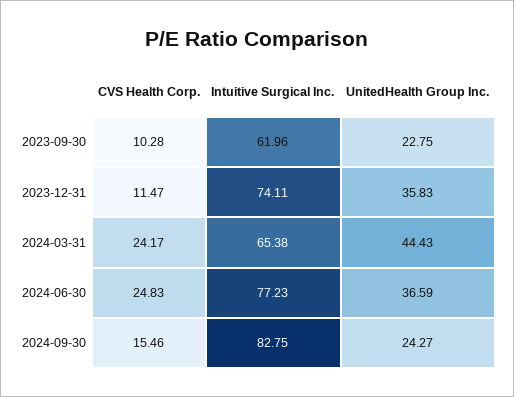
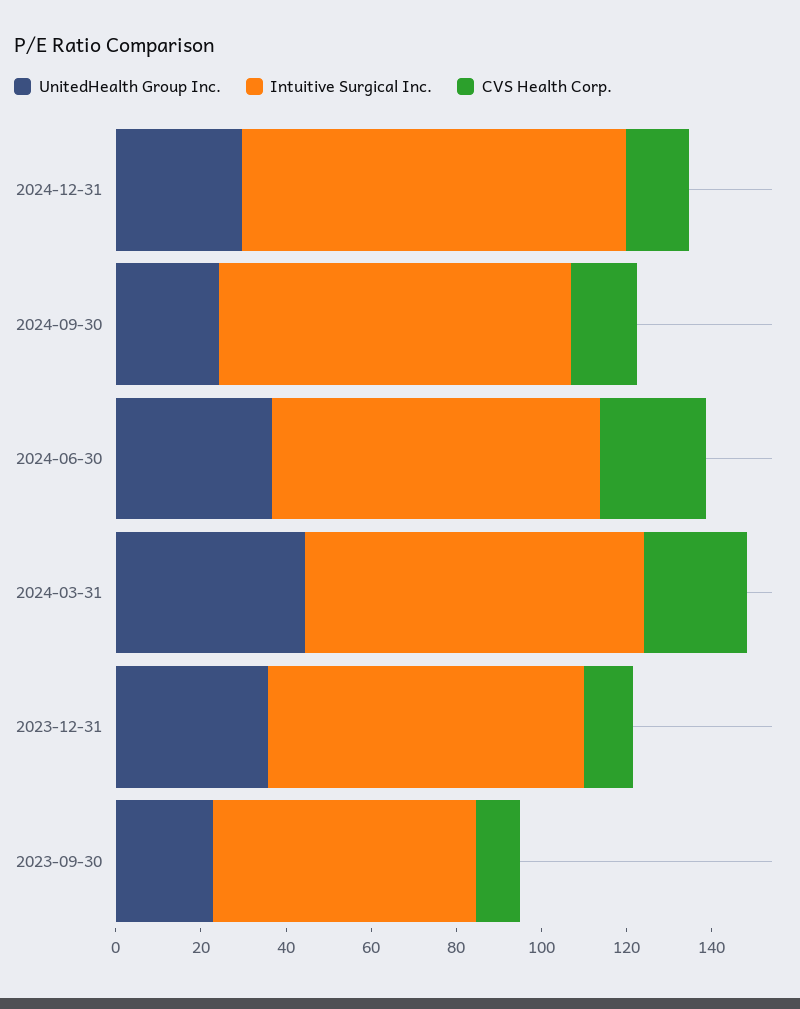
Intuitive Surgical Inc., 2024-03-31: 65.38 -> 80
UnitedHealth Group Inc., 2024-12-31: none -> 30
Intuitive Surgical Inc., 2024-12-31: none -> 90
CVS Health Corp., 2024-12-31: none -> 15

